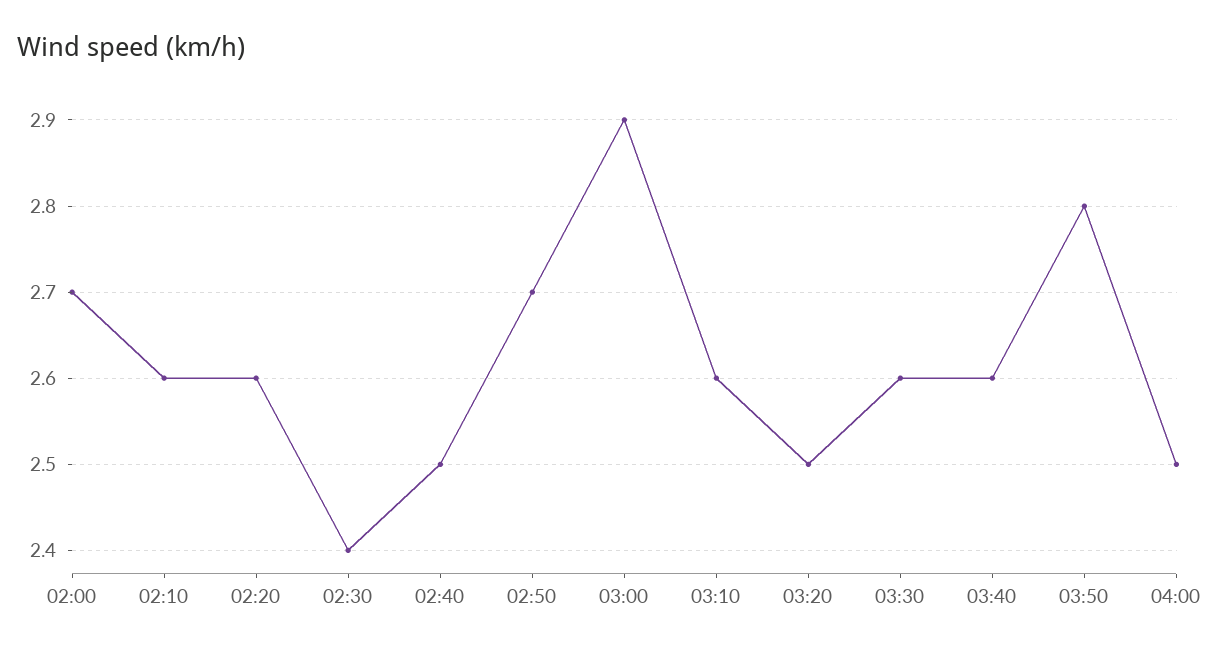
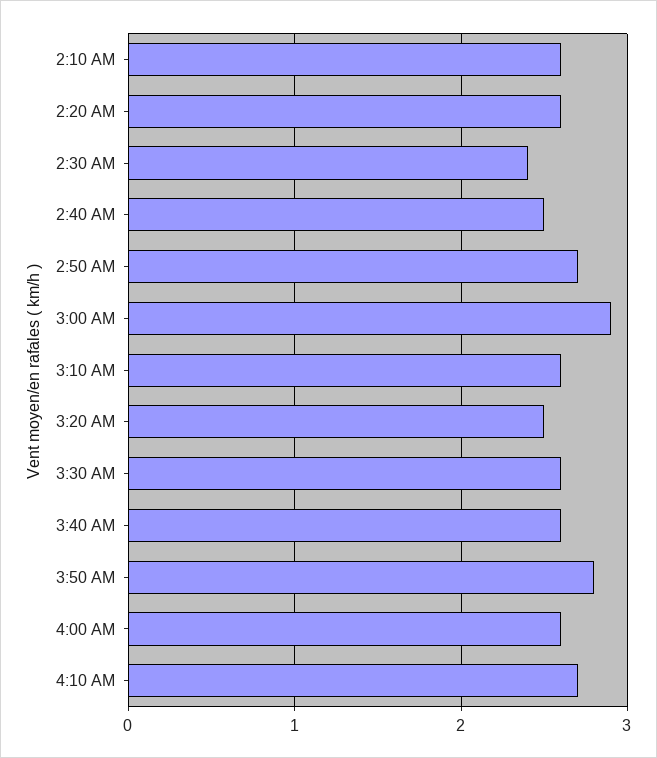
02:00: 2.7 -> none
04:00: 2.5 -> 2.6
4:10 AM: none -> 2.7

